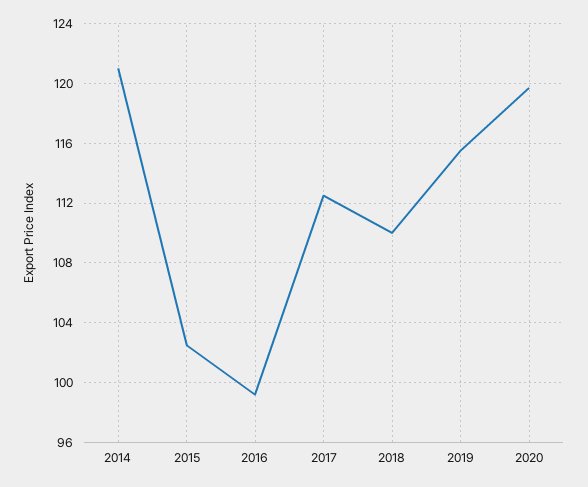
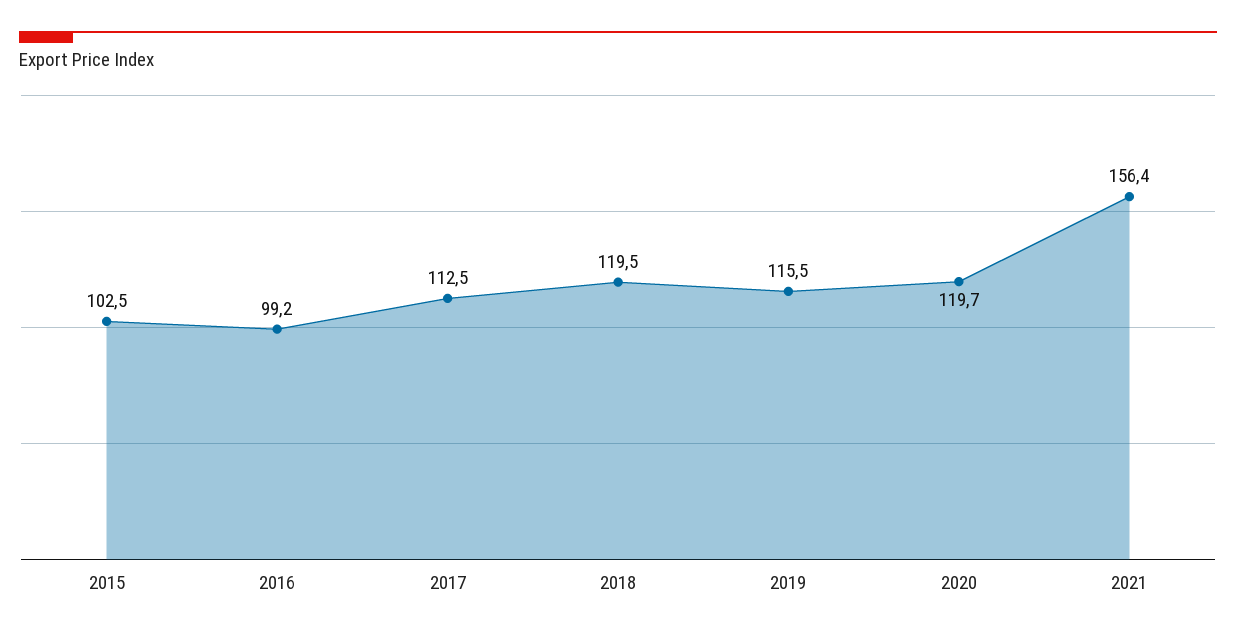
2014: 121 -> none
2018: 110 -> 119.5
2021: none -> 156.4

